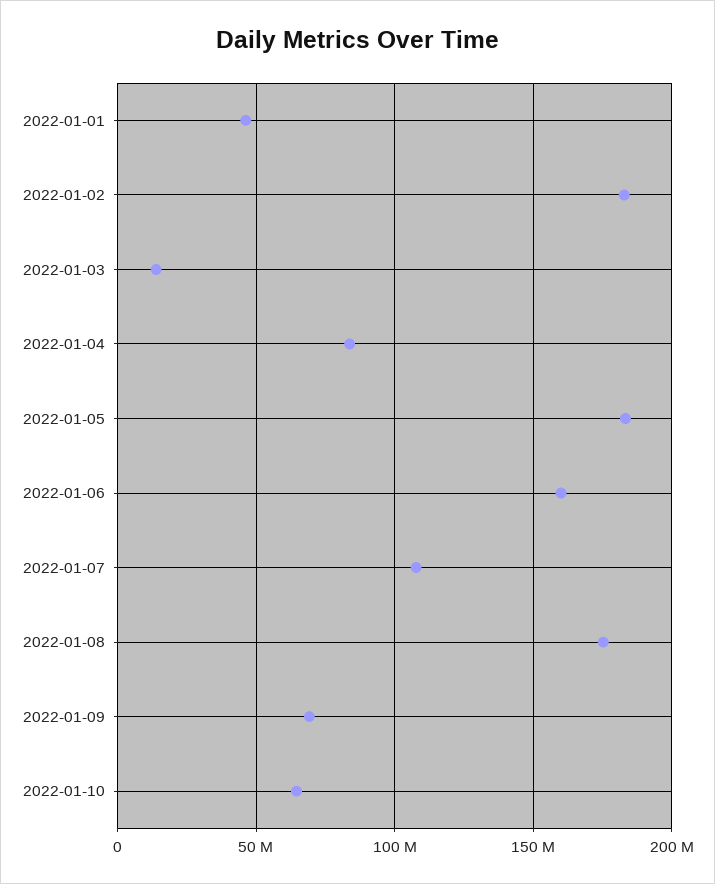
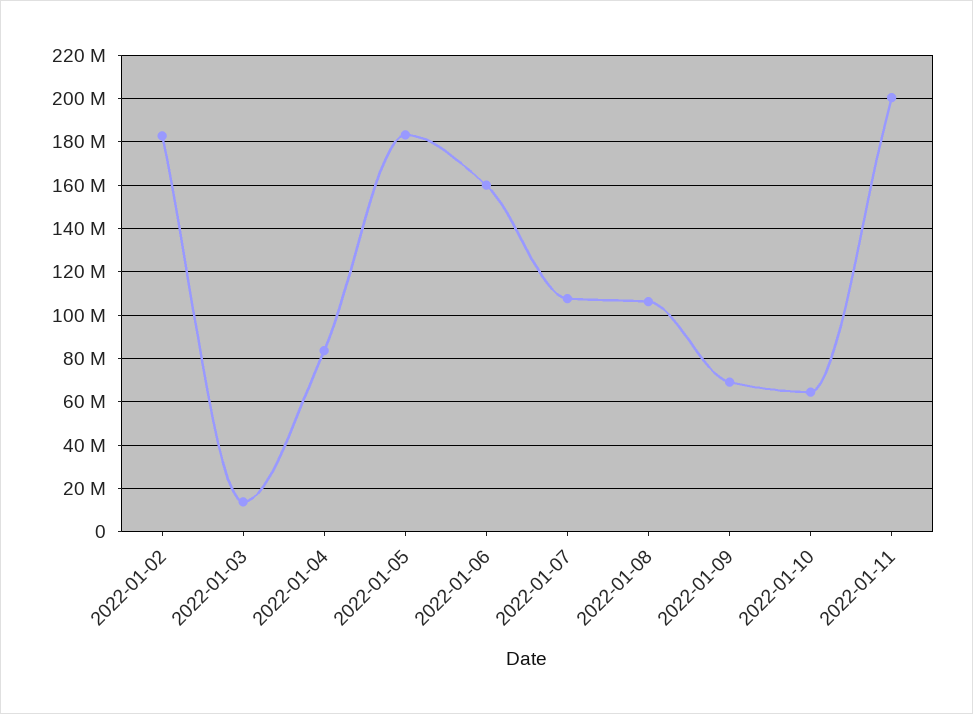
2022-01-01: 45000000 -> none
2022-01-08: 175000000 -> 105000000
2022-01-11: none -> 200000000

